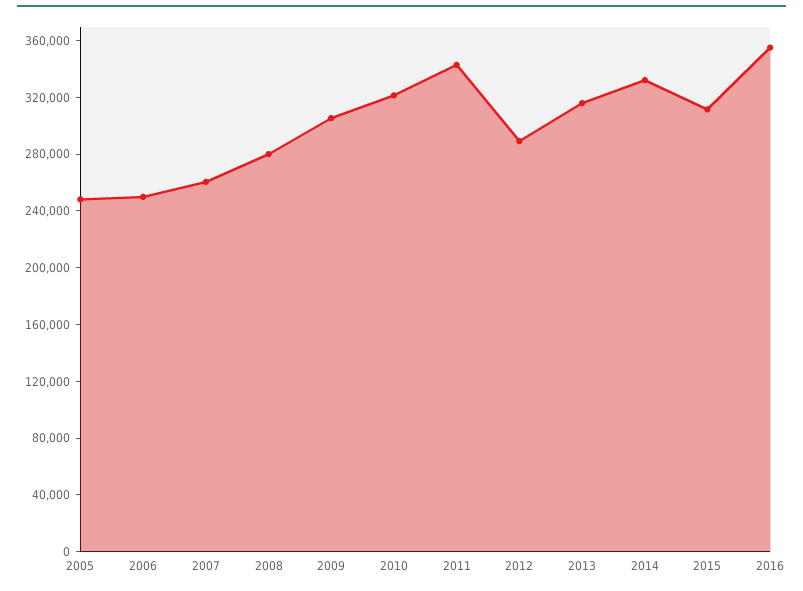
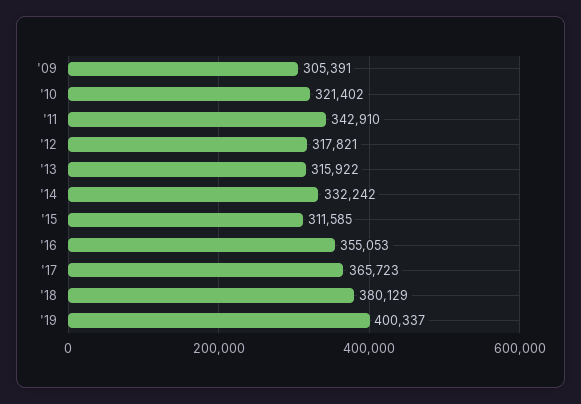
2005: 250000 -> none
2006: 250000 -> none
2007: 260000 -> none
2008: 280000 -> none
2012: 290000 -> 317821
'17: none -> 365723
'18: none -> 380129
'19: none -> 400337

